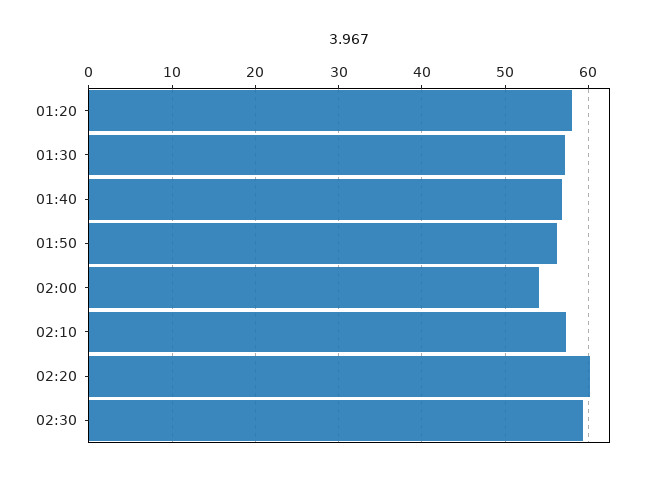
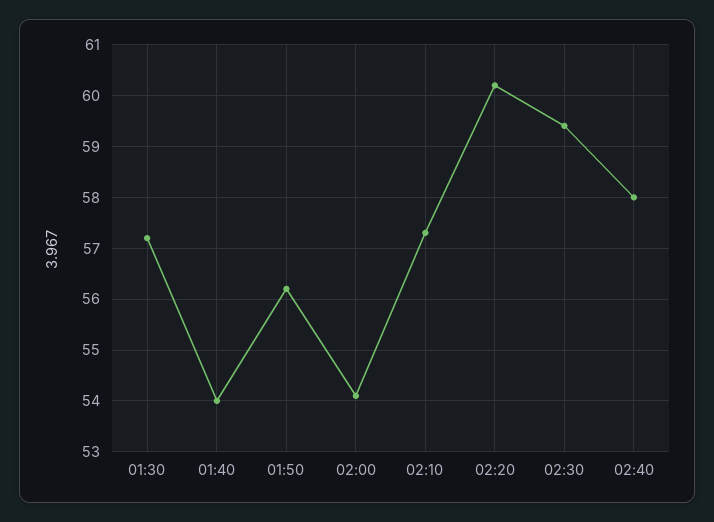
01:20: 58 -> none
01:40: 57 -> 54
02:40: none -> 58

